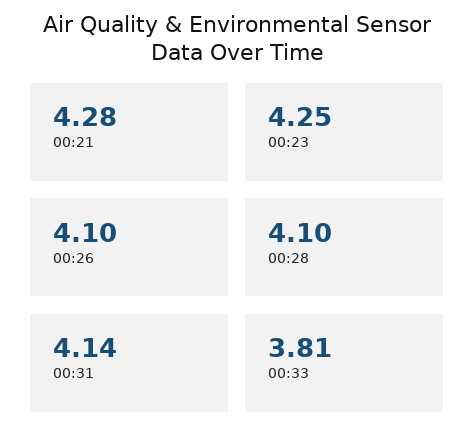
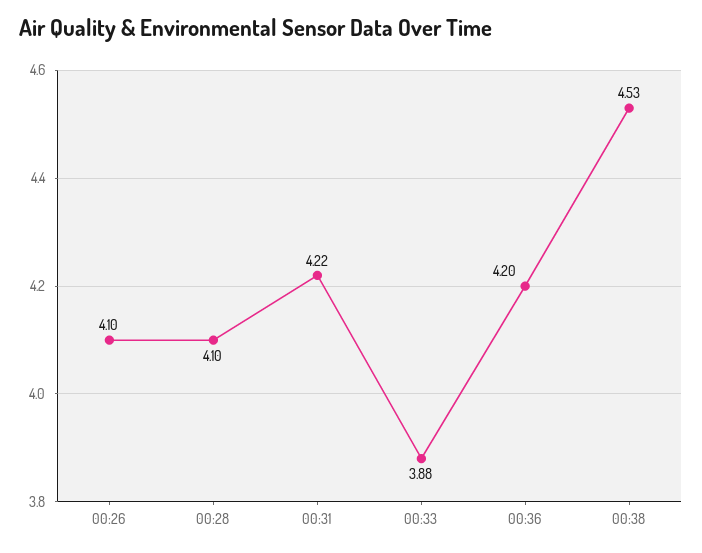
00:21: 4.28 -> none
00:23: 4.25 -> none
00:31: 4.14 -> 4.22
00:33: 3.81 -> 3.88
00:36: none -> 4.2
00:38: none -> 4.53

